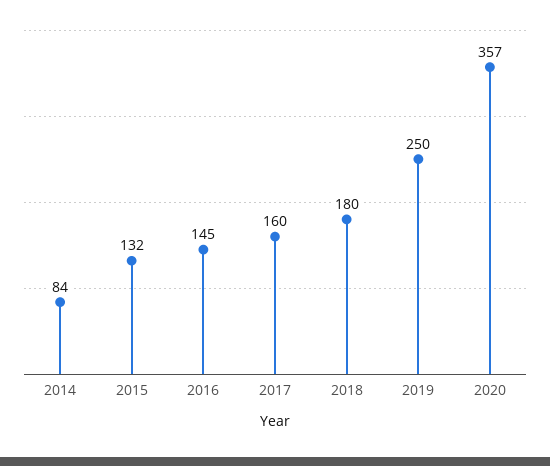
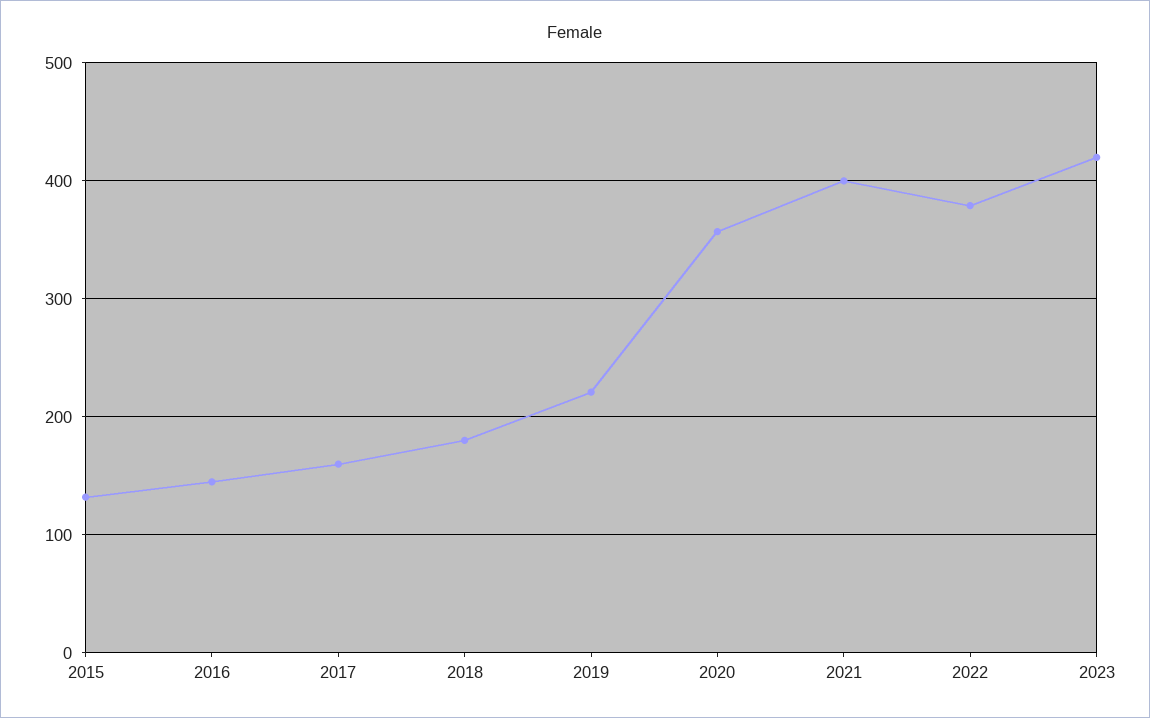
2014: 84 -> none
2019: 250 -> 220
2021: none -> 400
2022: none -> 380
2023: none -> 420

